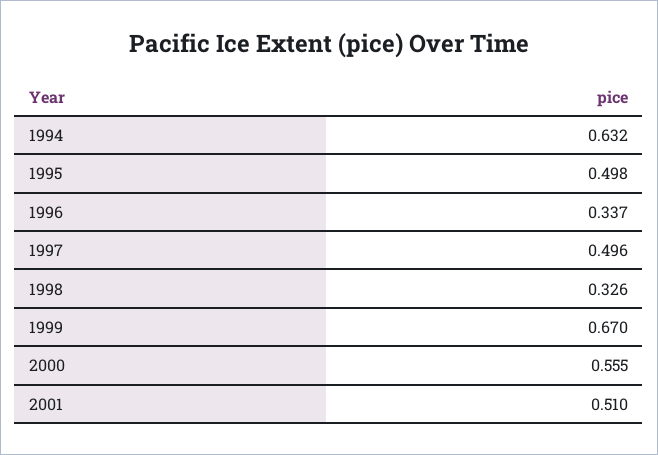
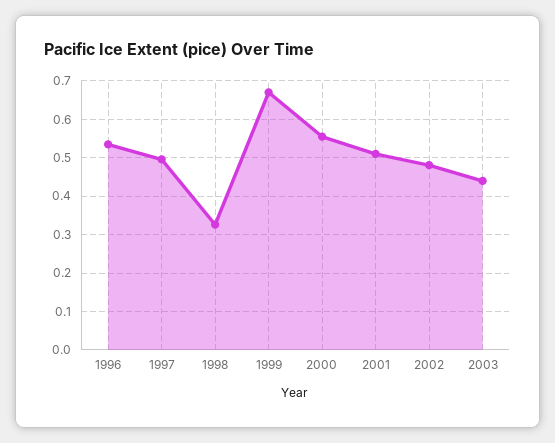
1994: 0.632 -> none
1995: 0.498 -> none
1996: 0.337 -> 0.54
2002: none -> 0.48
2003: none -> 0.44

